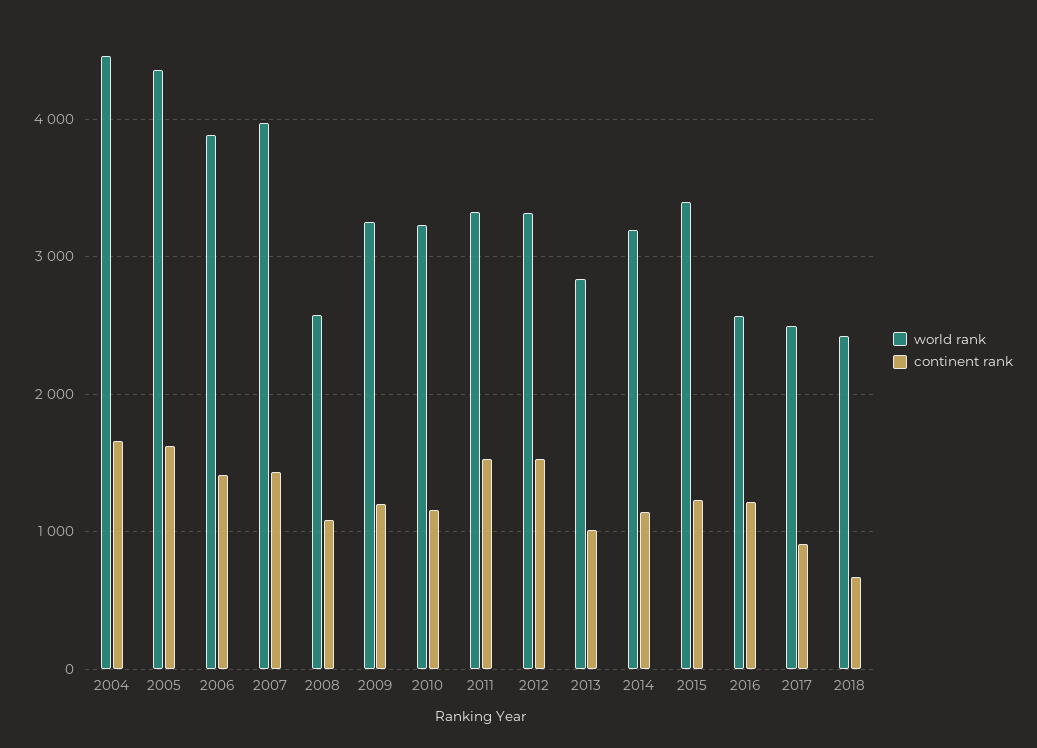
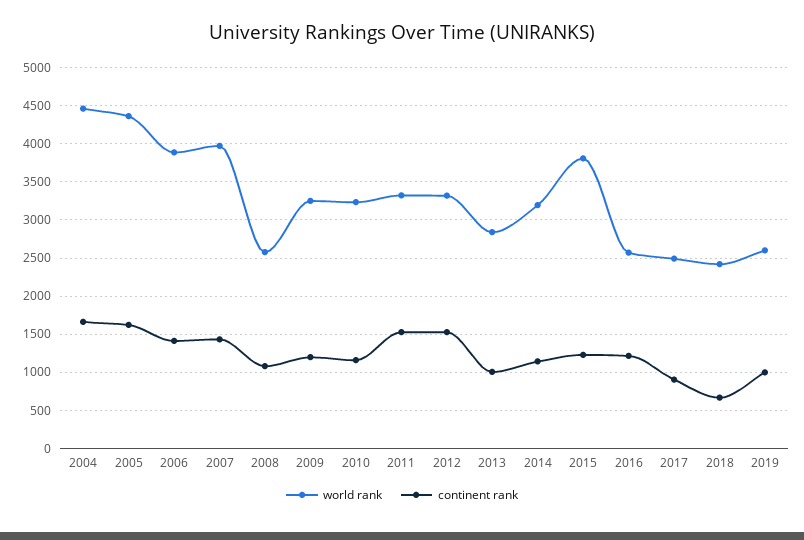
world rank, 2015: 3400 -> 3800
world rank, 2019: none -> 2600
continent rank, 2019: none -> 1000

